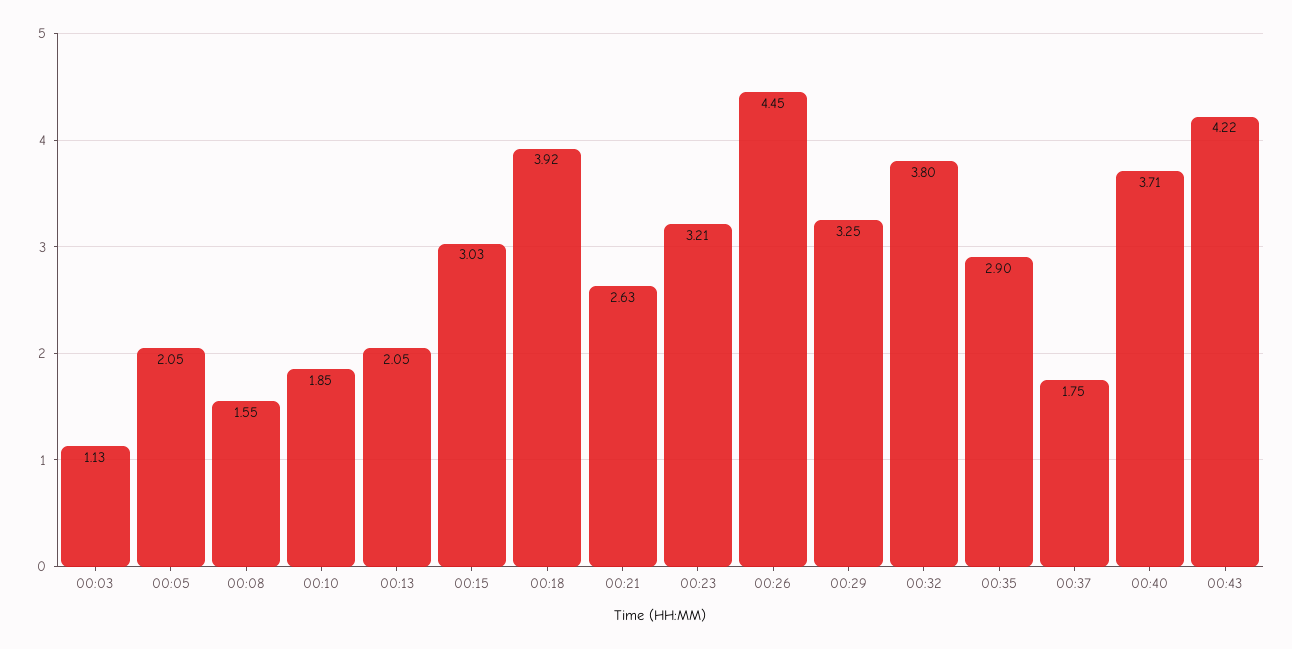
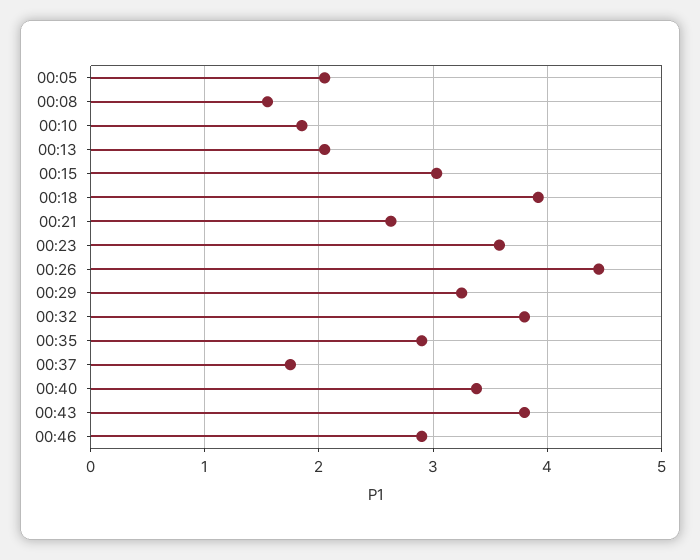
00:03: 1.13 -> none
00:23: 3.21 -> 3.6
00:40: 3.71 -> 3.4
00:43: 4.22 -> 3.8
00:46: none -> 2.9

